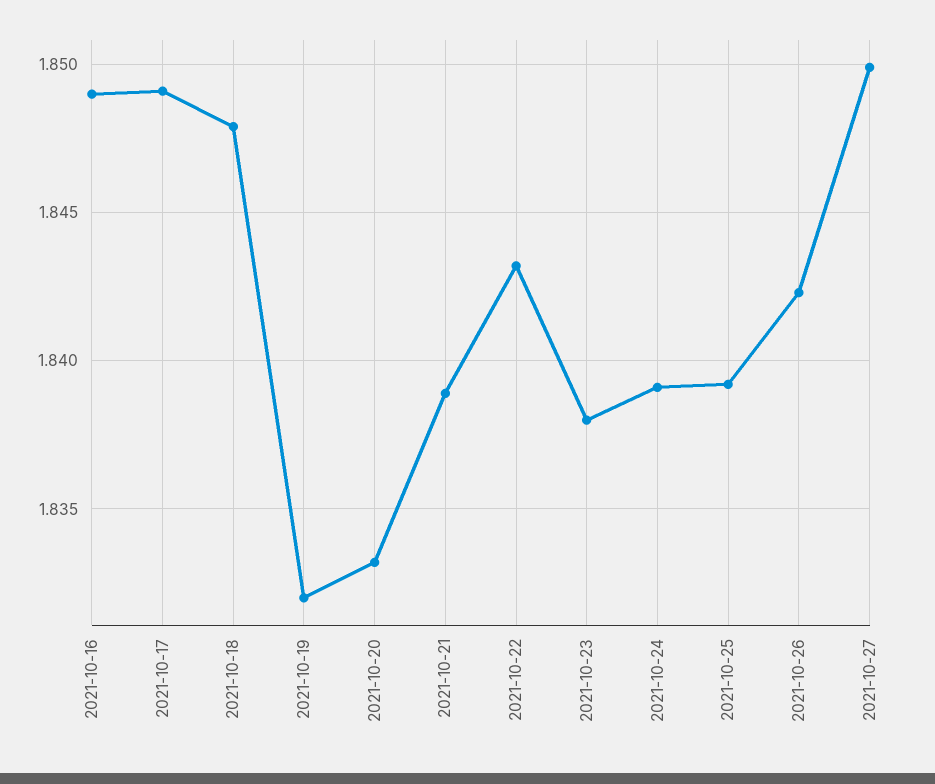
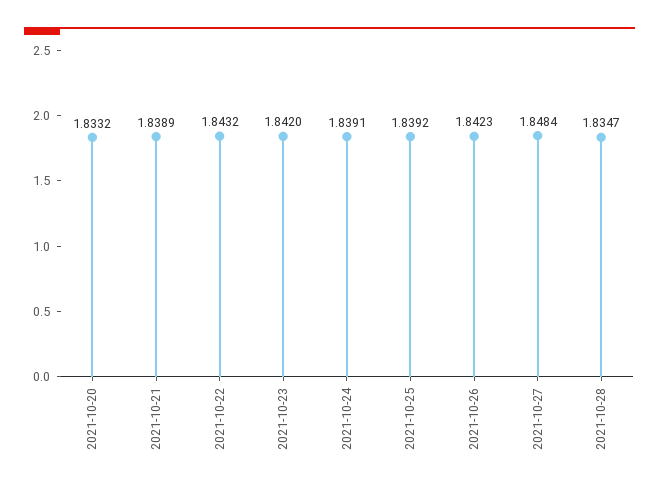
2021-10-16: 1.849 -> none
2021-10-17: 1.849 -> none
2021-10-18: 1.848 -> none
2021-10-19: 1.832 -> none
2021-10-23: 1.838 -> 1.842
2021-10-27: 1.85 -> 1.8484
2021-10-28: none -> 1.8347

